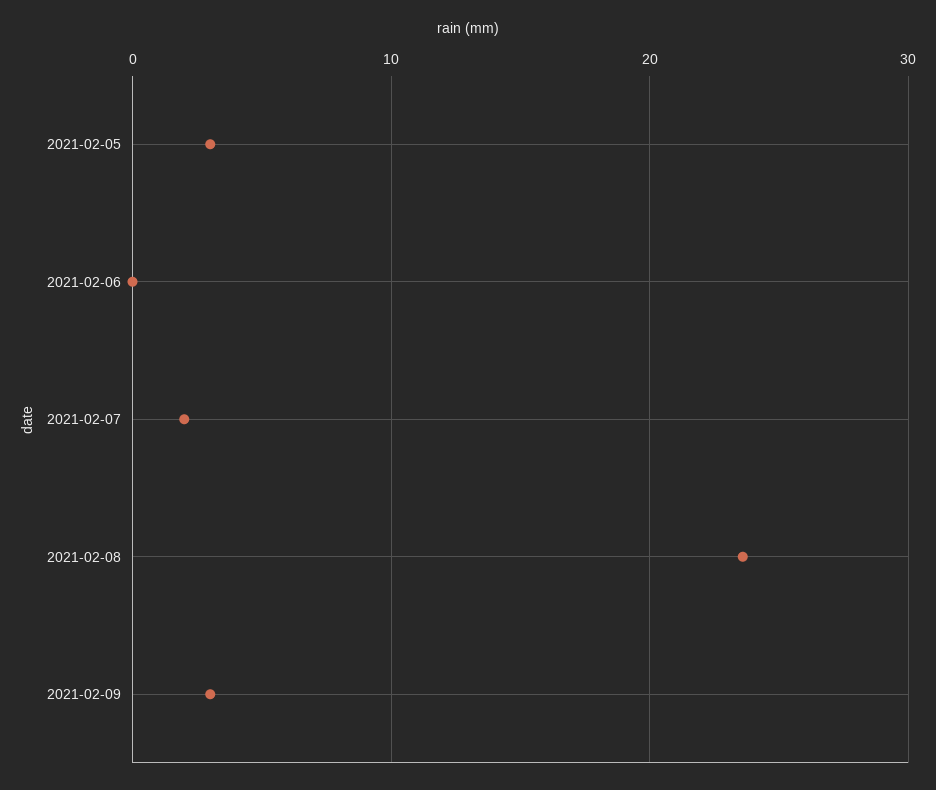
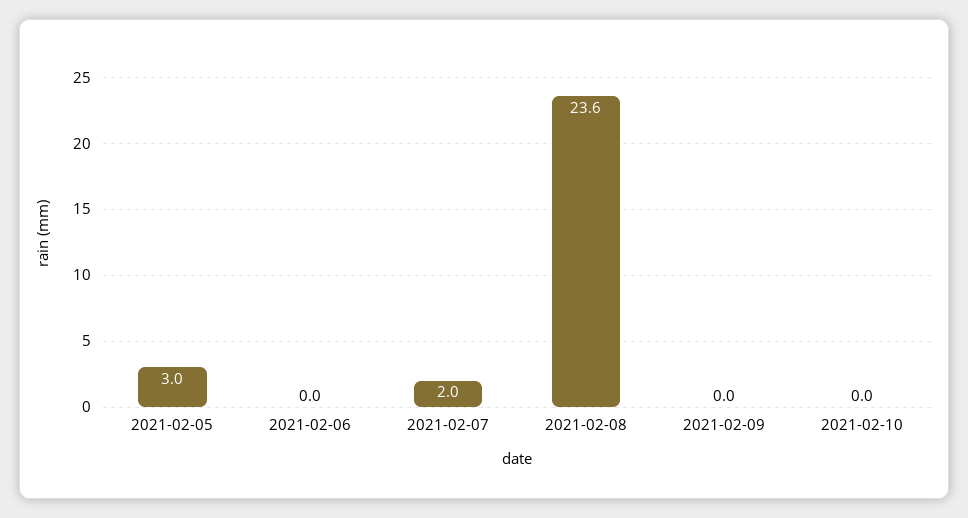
2021-02-09: 3 -> 0
2021-02-10: none -> 0

